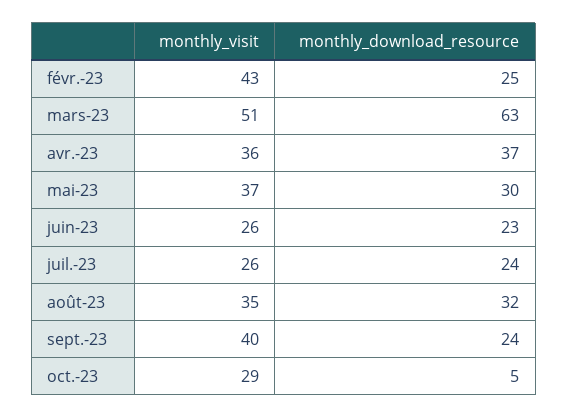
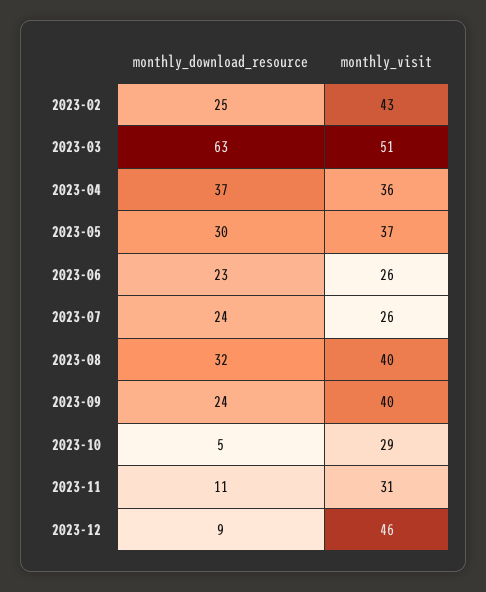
monthly_visit, août-23: 35 -> 40
monthly_download_resource, 2023-11: none -> 11
monthly_visit, 2023-11: none -> 31
monthly_download_resource, 2023-12: none -> 9
monthly_visit, 2023-12: none -> 46

